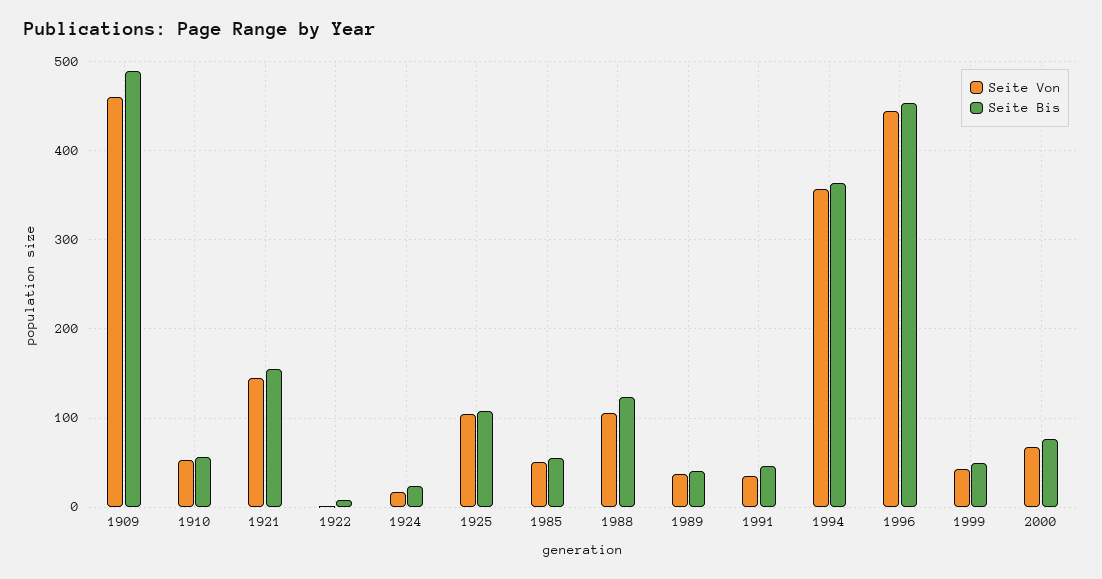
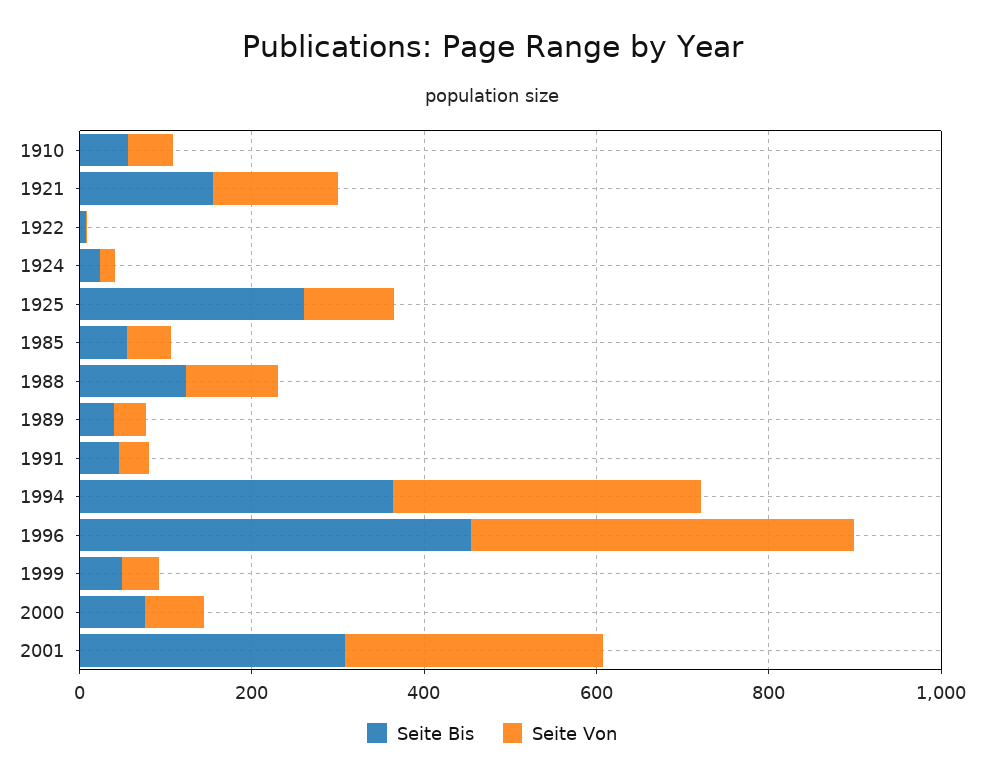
Seite Von, 1909: 460 -> none
Seite Bis, 1909: 490 -> none
Seite Bis, 1925: 110 -> 250
Seite Bis, 2001: none -> 300
Seite Von, 2001: none -> 300

